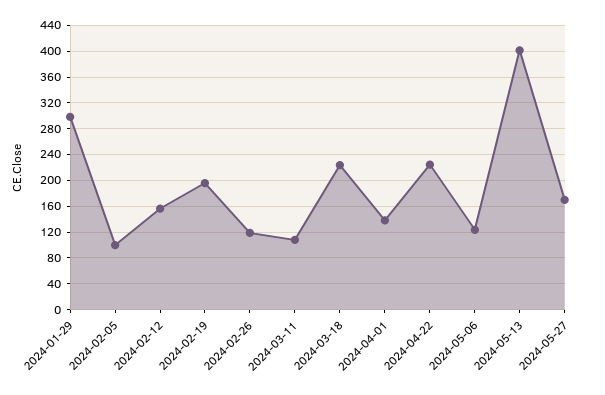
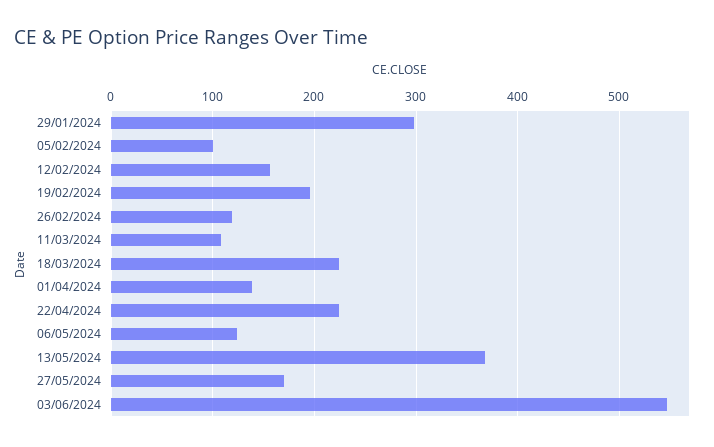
2024-05-13: 400 -> 370
03/06/2024: none -> 550

